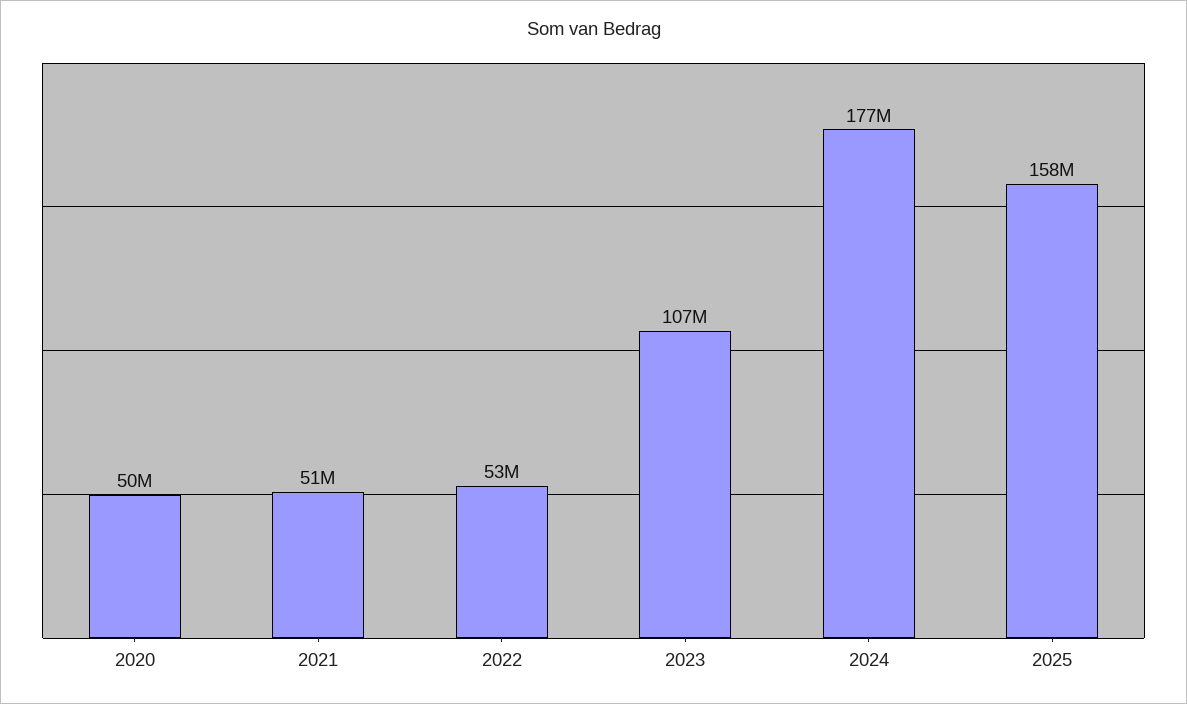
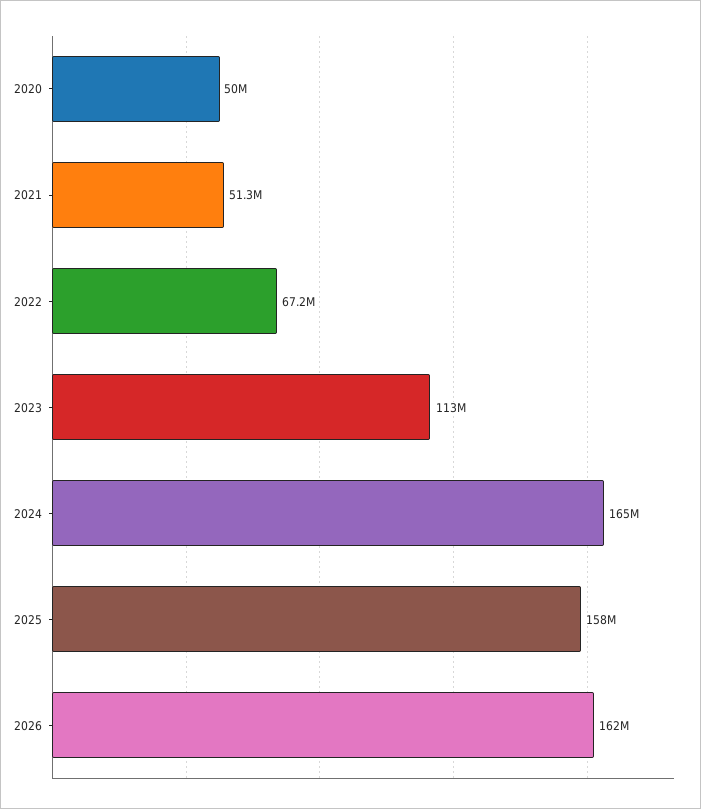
2022: 53000000 -> 67200000
2023: 107000000 -> 113000000
2024: 177000000 -> 165000000
2026: none -> 162000000

